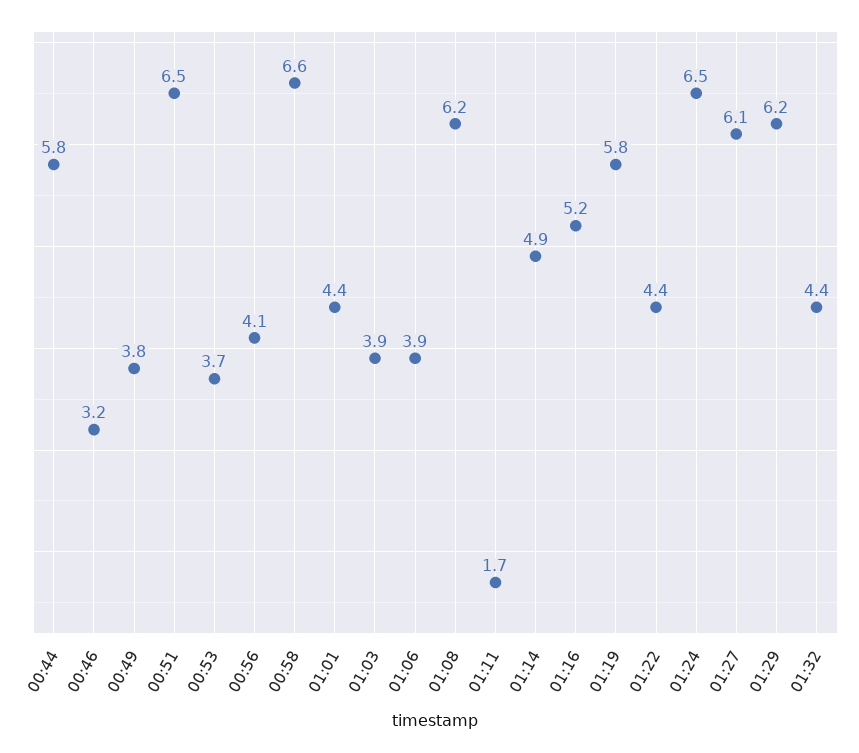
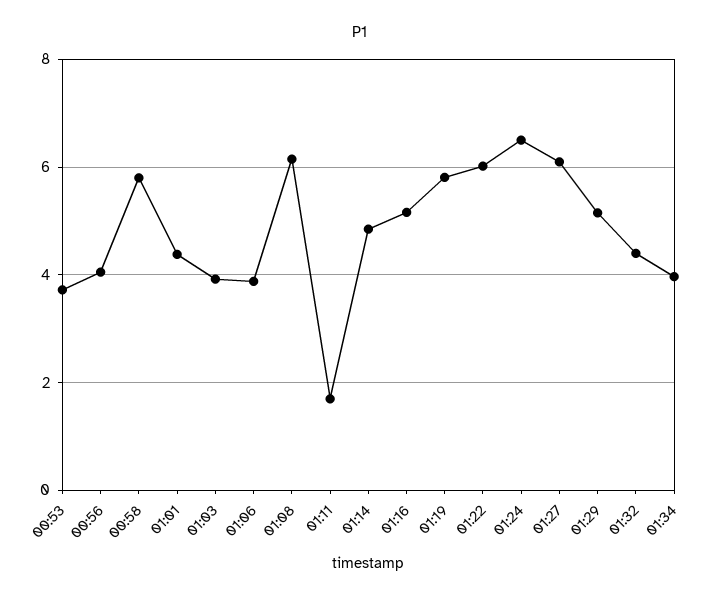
00:44: 5.8 -> none
00:46: 3.2 -> none
00:49: 3.8 -> none
00:51: 6.5 -> none
00:58: 6.6 -> 5.8
01:22: 4.4 -> 6
01:29: 6.2 -> 5.2
01:34: none -> 4

